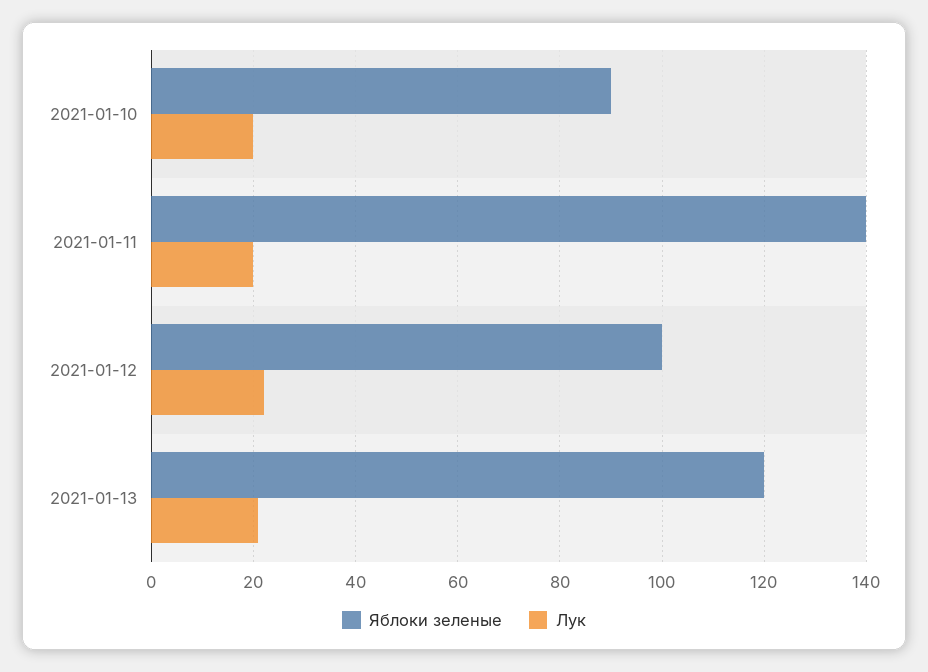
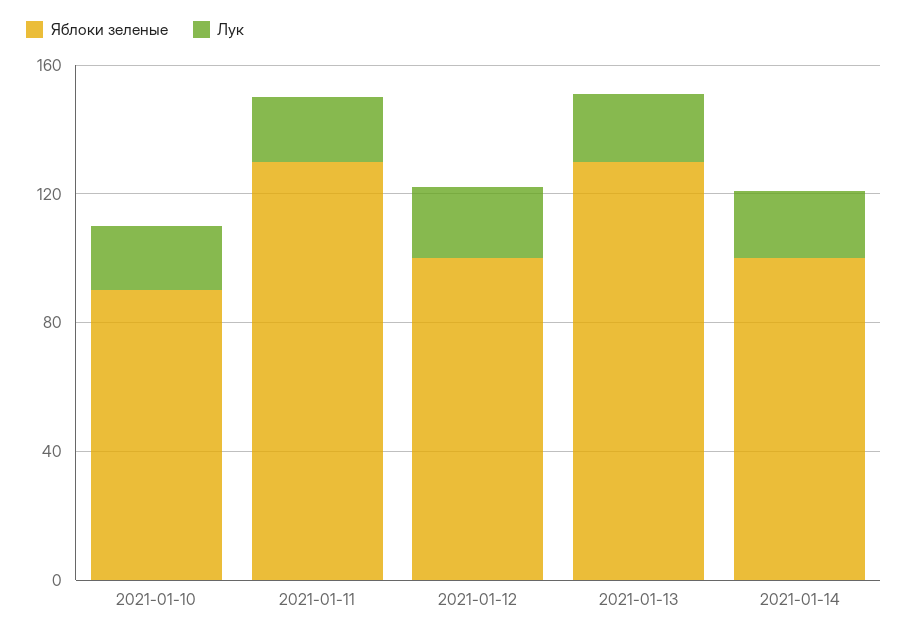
Яблоки зеленые, 2021-01-11: 140 -> 130
Яблоки зеленые, 2021-01-13: 120 -> 130
Яблоки зеленые, 2021-01-14: none -> 100
Лук, 2021-01-14: none -> 20

